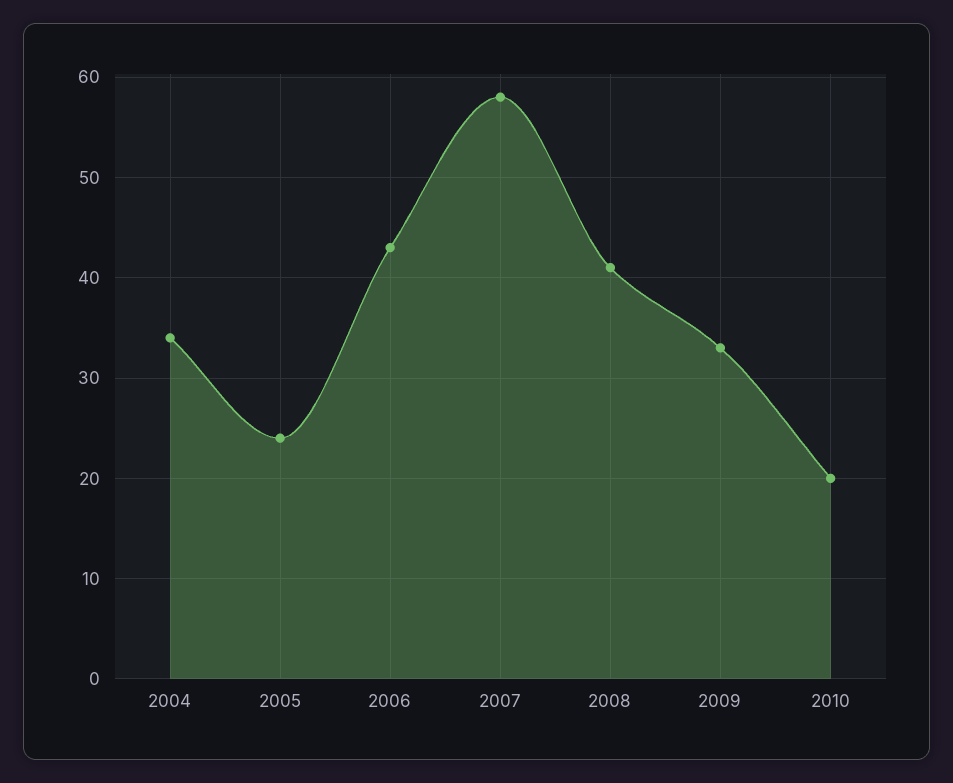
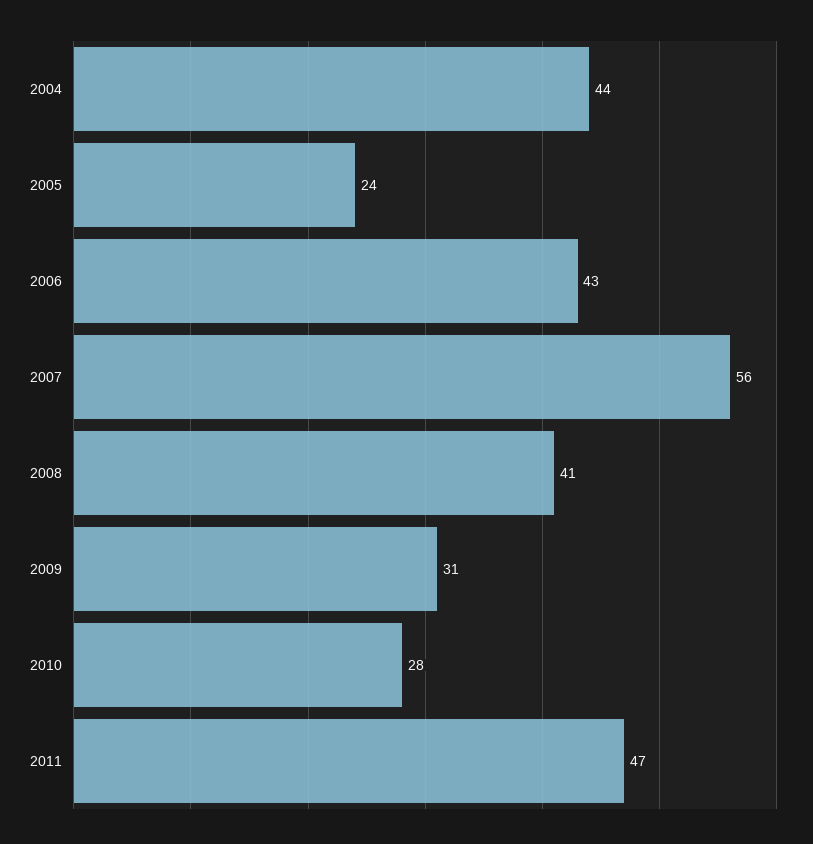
2004: 34 -> 44
2007: 58 -> 56
2009: 33 -> 31
2010: 20 -> 28
2011: none -> 47

